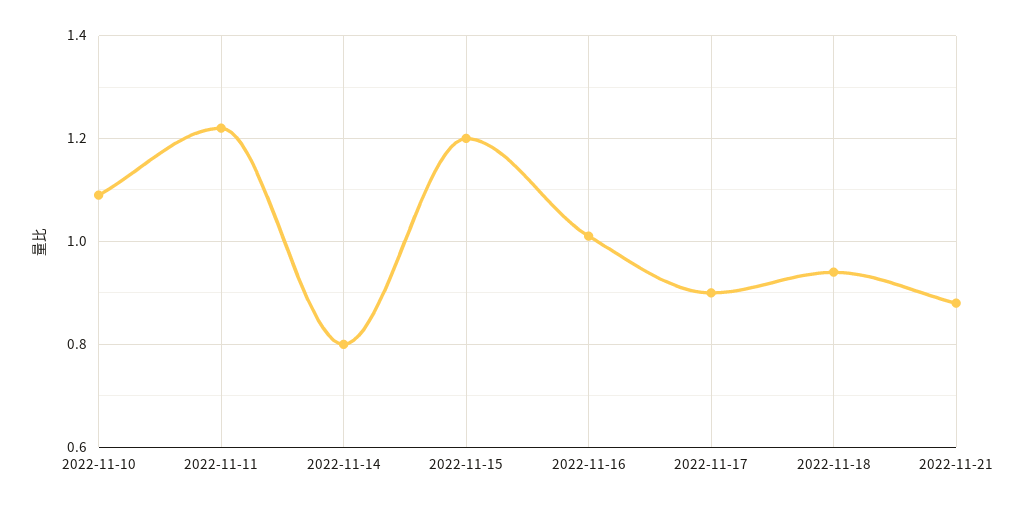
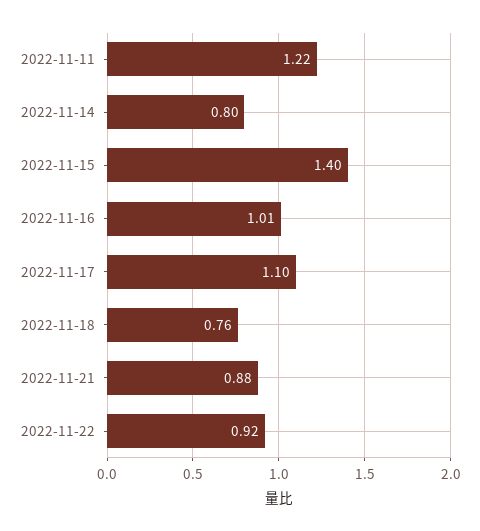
2022-11-10: 1.1 -> none
2022-11-15: 1.2 -> 1.4
2022-11-17: 0.9 -> 1.1
2022-11-18: 0.95 -> 0.76
2022-11-22: none -> 0.92

